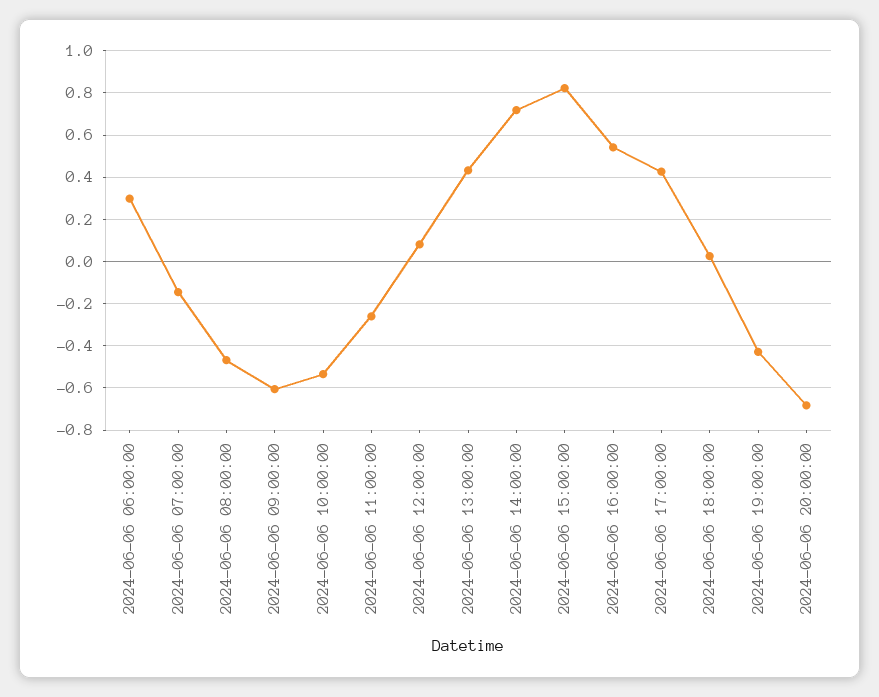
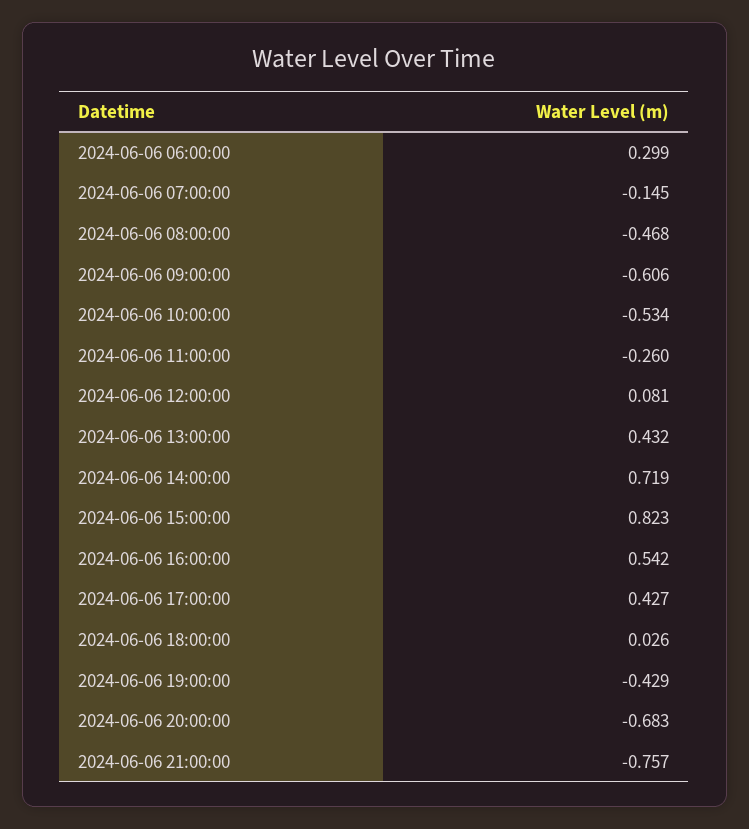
2024-06-06 21:00:00: none -> -0.757

